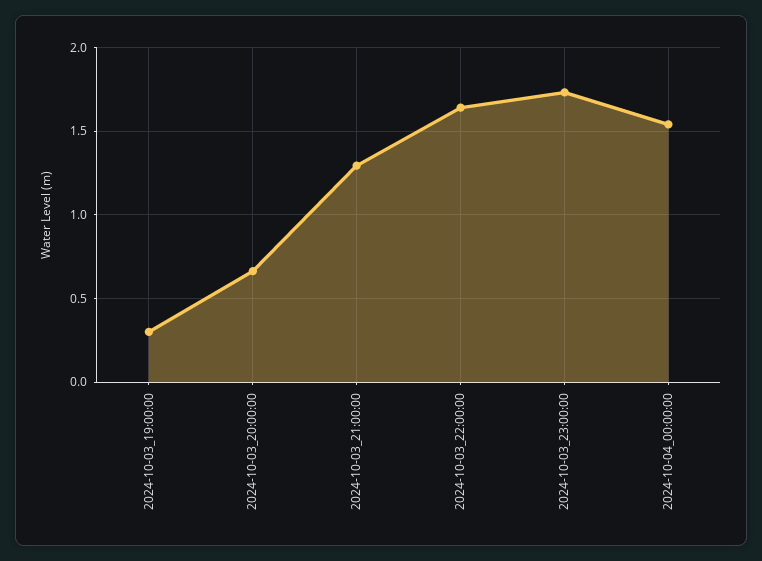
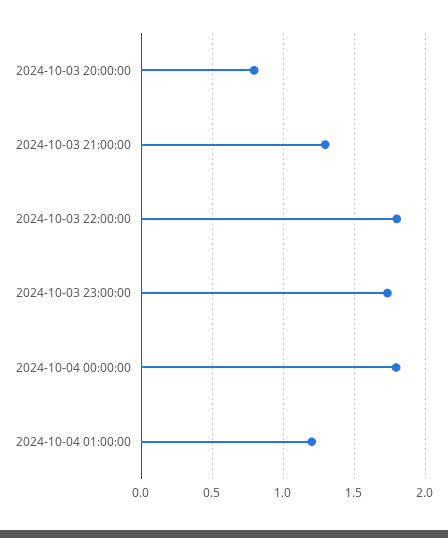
2024-10-03_19:00:00: 0.3 -> none
2024-10-03_20:00:00: 0.65 -> 0.8
2024-10-03_22:00:00: 1.65 -> 1.8
2024-10-04_00:00:00: 1.55 -> 1.8
2024-10-04 01:00:00: none -> 1.2

